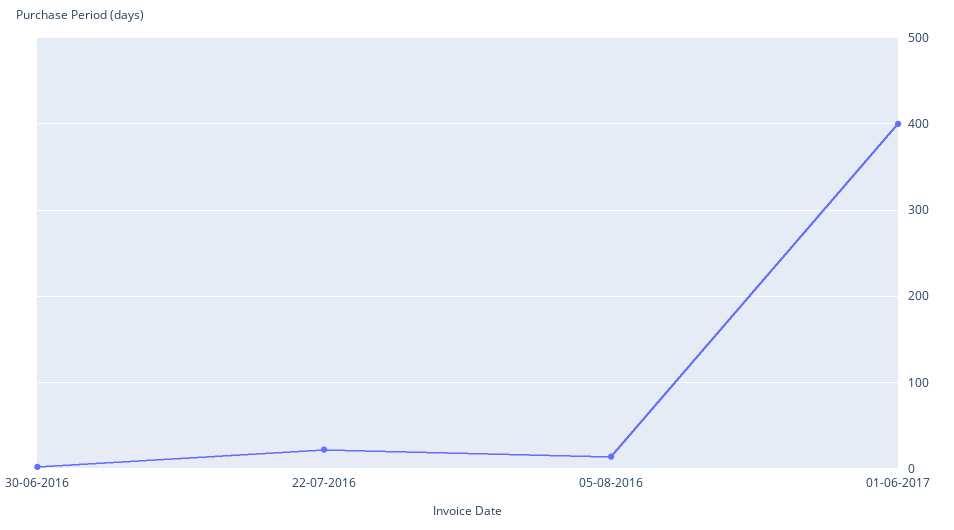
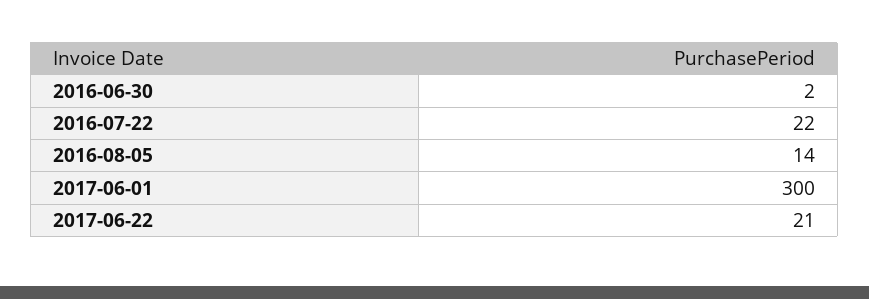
01-06-2017: 400 -> 300
2017-06-22: none -> 21

